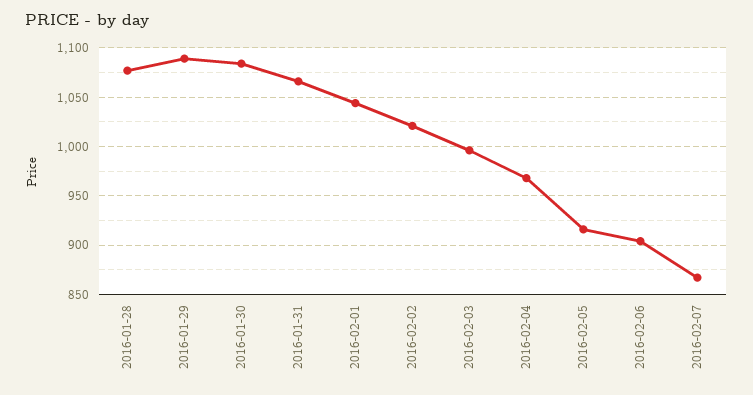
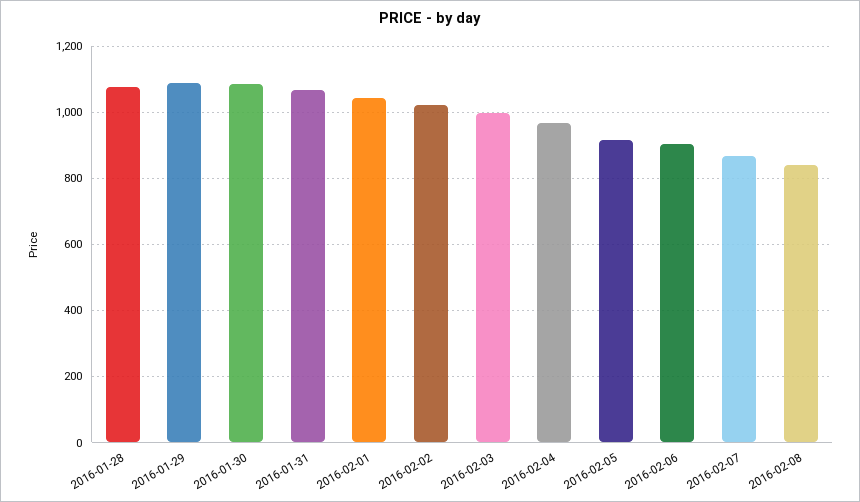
2016-02-08: none -> 840

